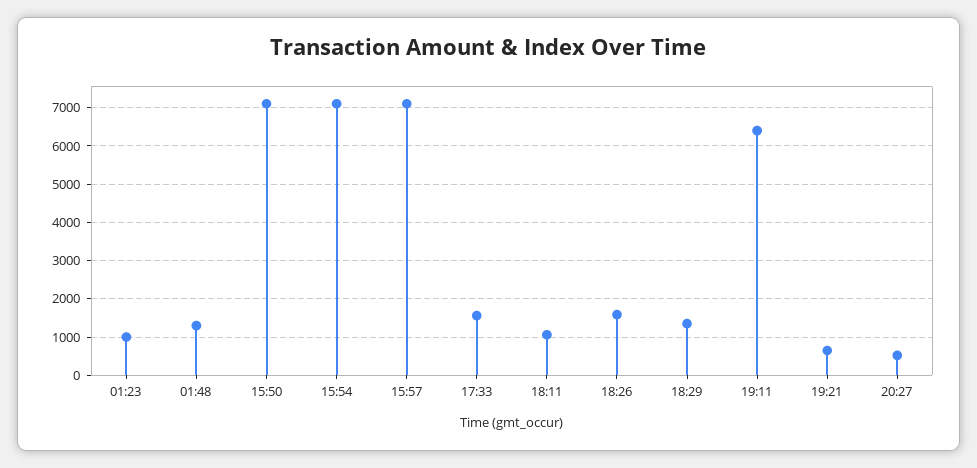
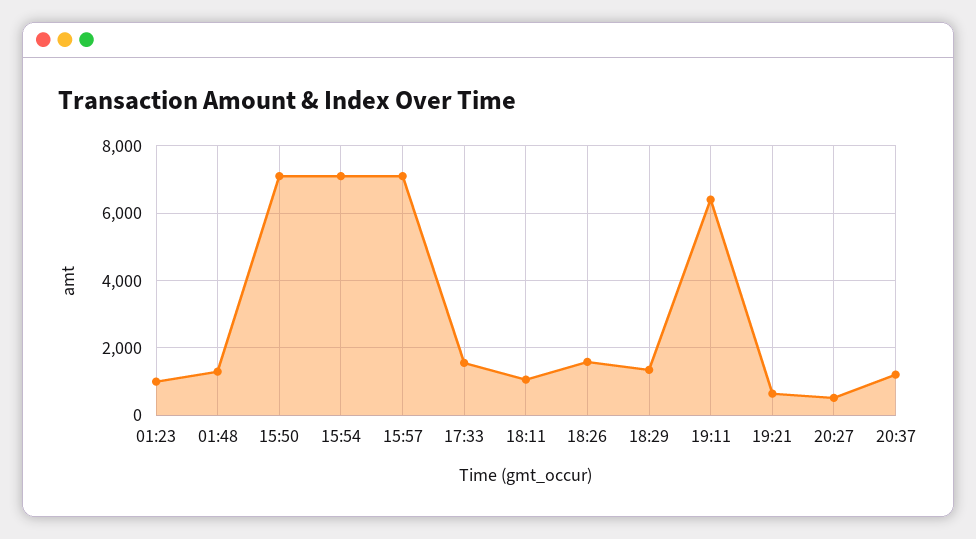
20:37: none -> 1200

